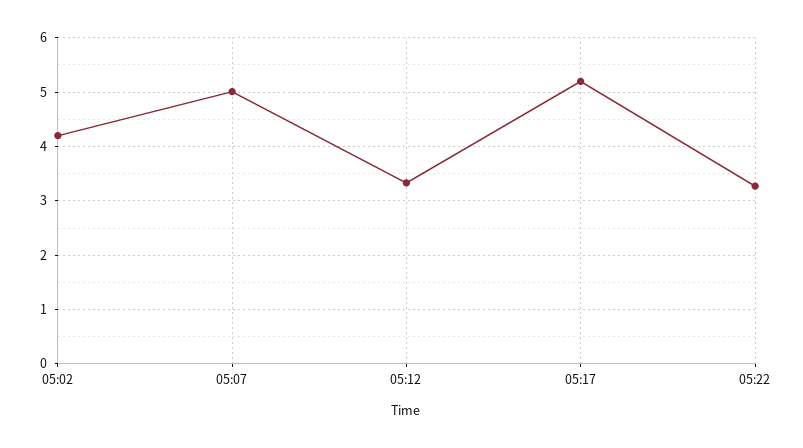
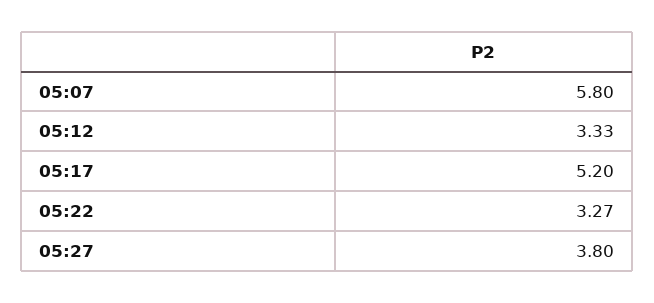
05:02: 4.2 -> none
05:07: 5 -> 5.8
05:27: none -> 3.8

